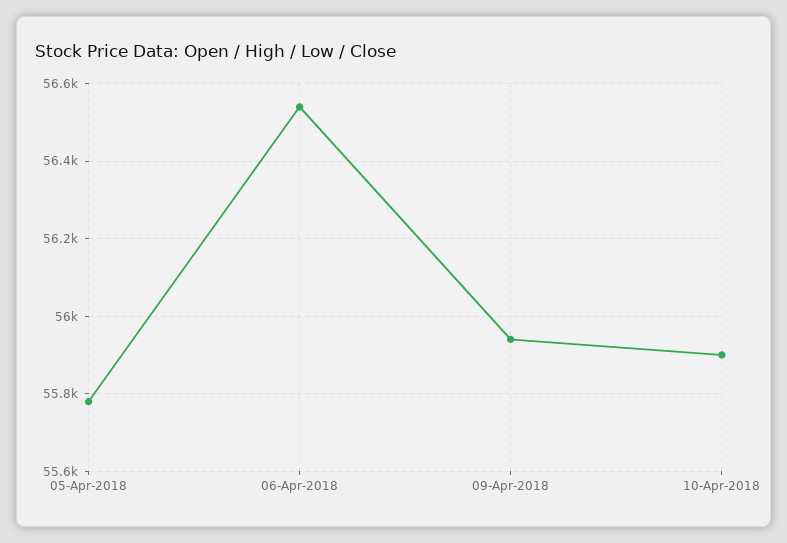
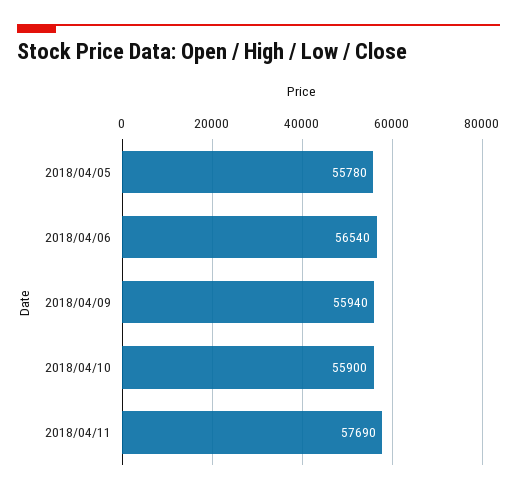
2018/04/11: none -> 57690

